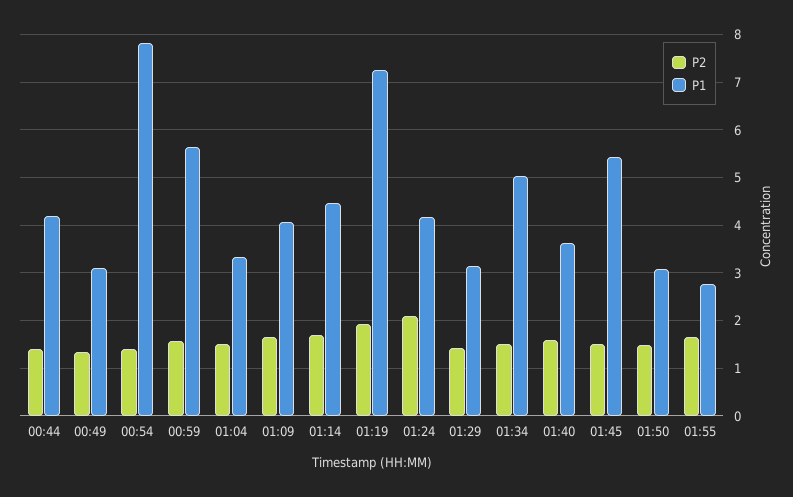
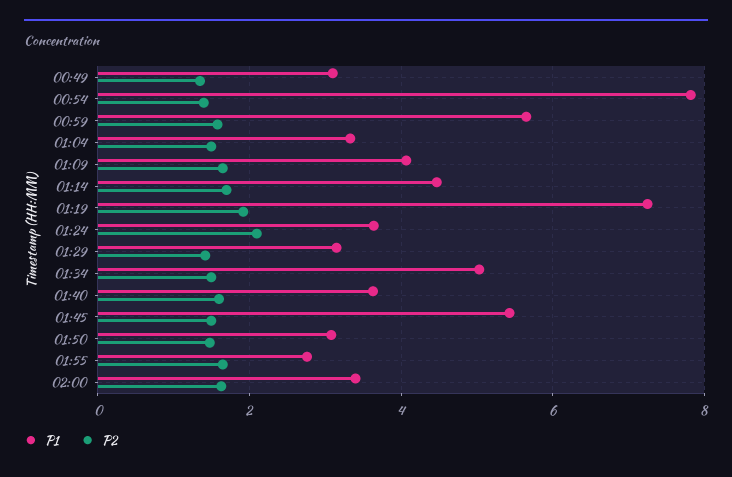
P2, 00:44: 1.4 -> none
P1, 00:44: 4.2 -> none
P1, 01:24: 4.2 -> 3.6
P1, 02:00: none -> 3.4
P2, 02:00: none -> 1.6

